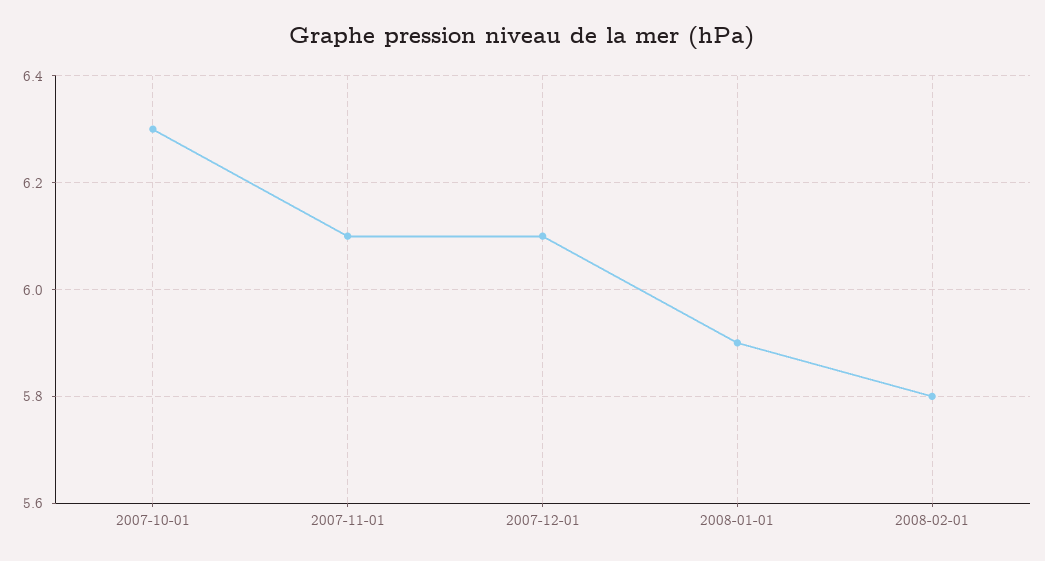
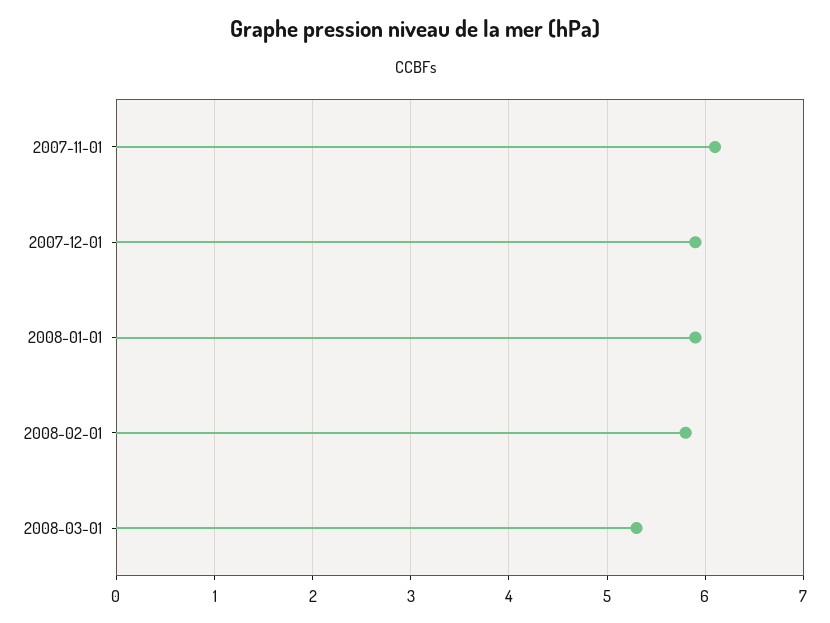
2007-10-01: 6.3 -> none
2007-12-01: 6.1 -> 5.9
2008-03-01: none -> 5.3

